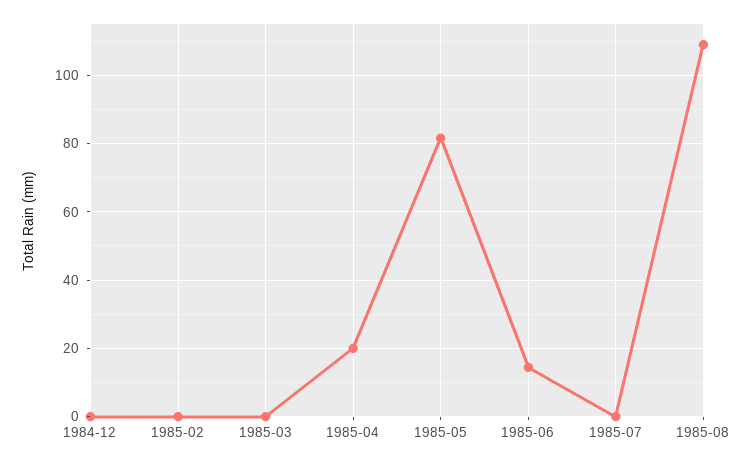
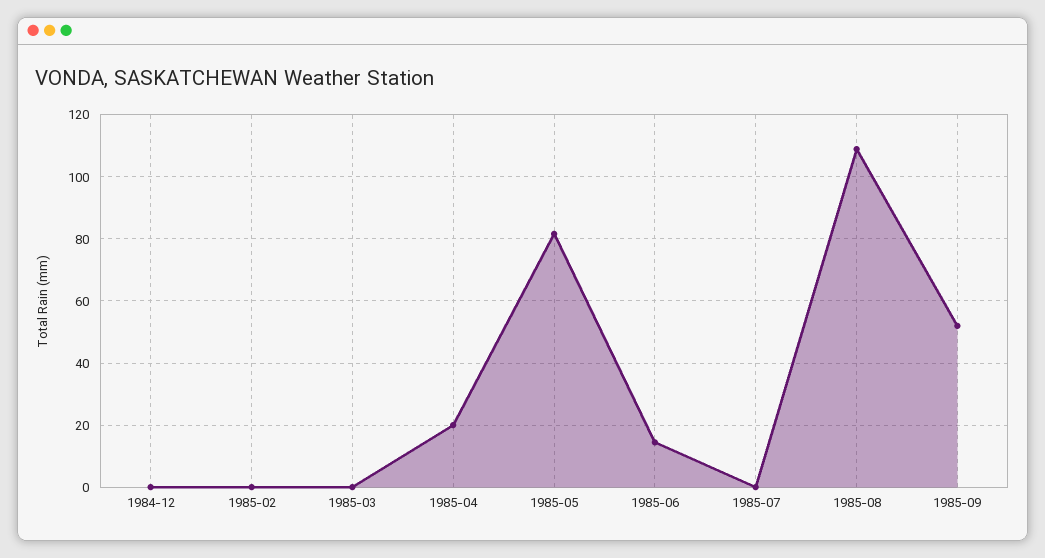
1985-09: none -> 52

